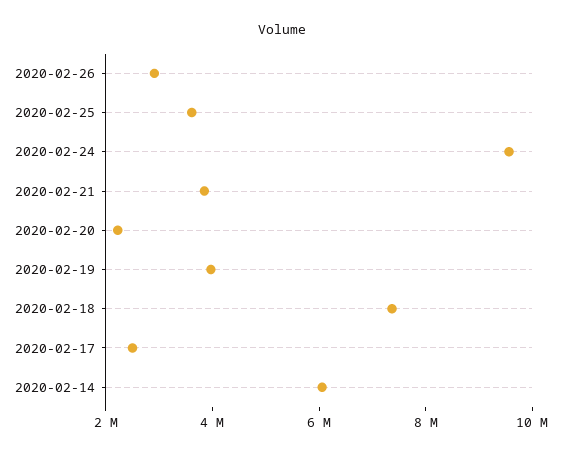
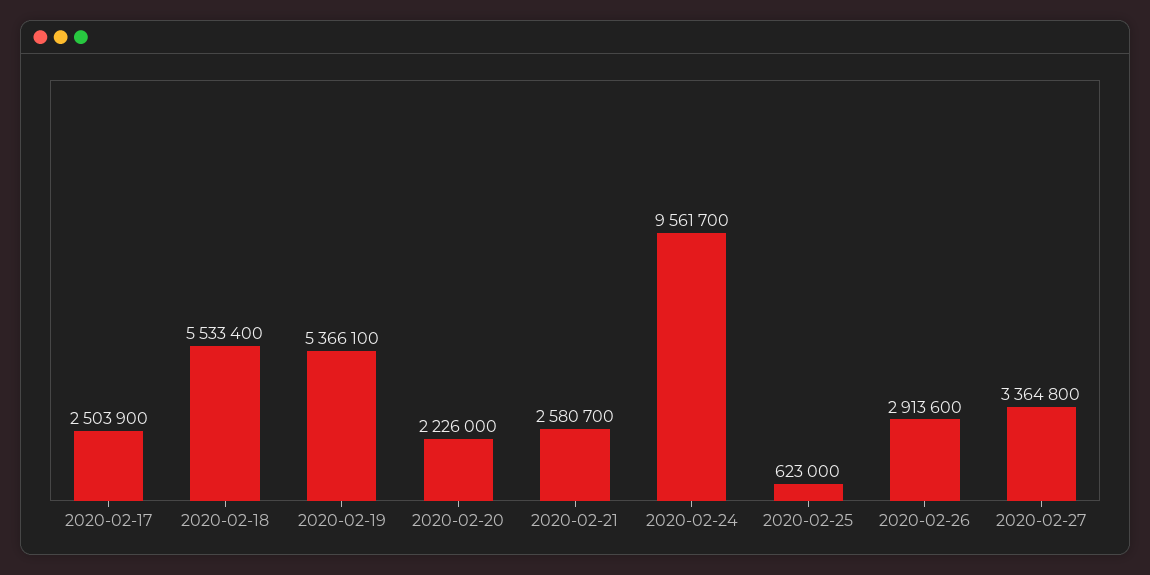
2020-02-25: 3500000 -> 623000
2020-02-21: 4000000 -> 2580700
2020-02-19: 4000000 -> 5366100
2020-02-18: 7500000 -> 5533400
2020-02-14: 6000000 -> none
2020-02-27: none -> 3364800

